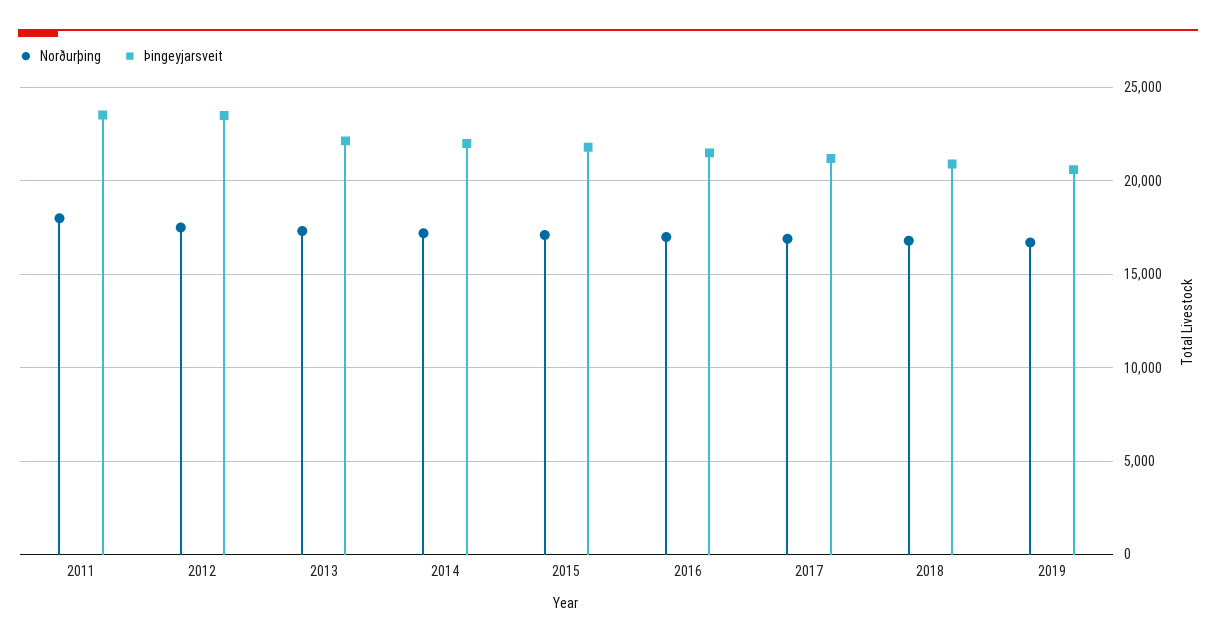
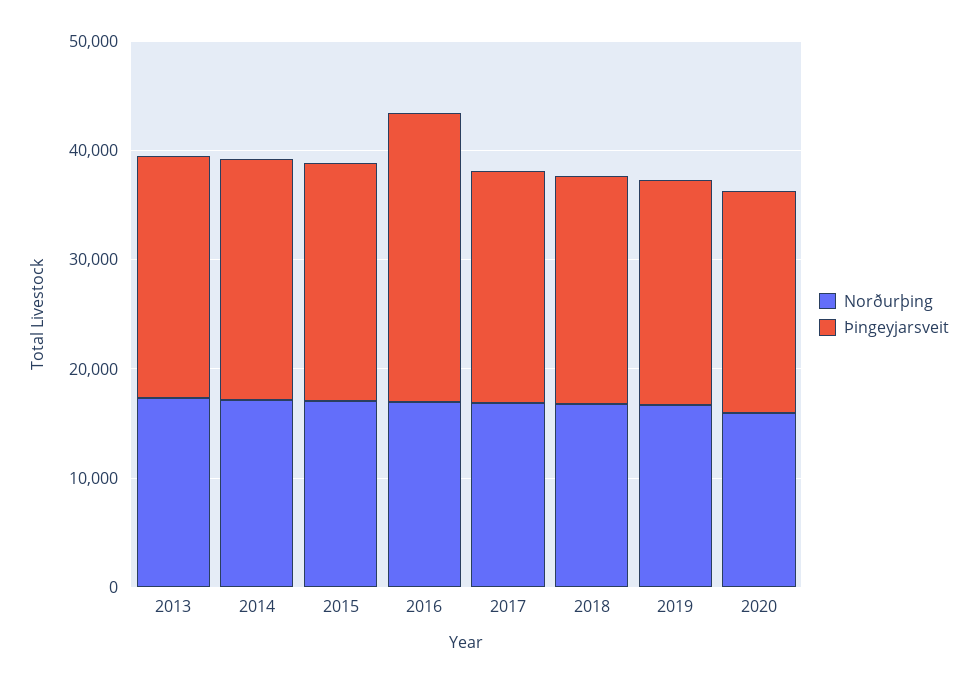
Norðurþing, 2011: 18000 -> none
Þingeyjarsveit, 2011: 23500 -> none
Norðurþing, 2012: 17500 -> none
Þingeyjarsveit, 2012: 23500 -> none
Þingeyjarsveit, 2016: 21500 -> 26000
Norðurþing, 2020: none -> 16000
Þingeyjarsveit, 2020: none -> 20000

